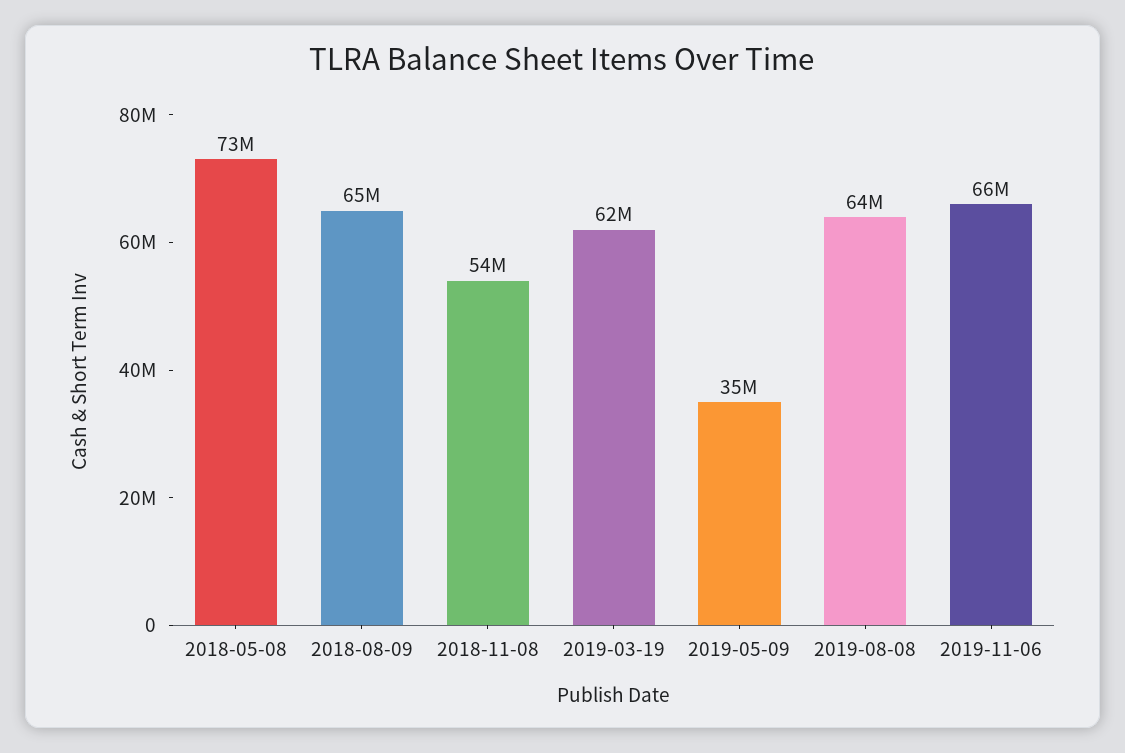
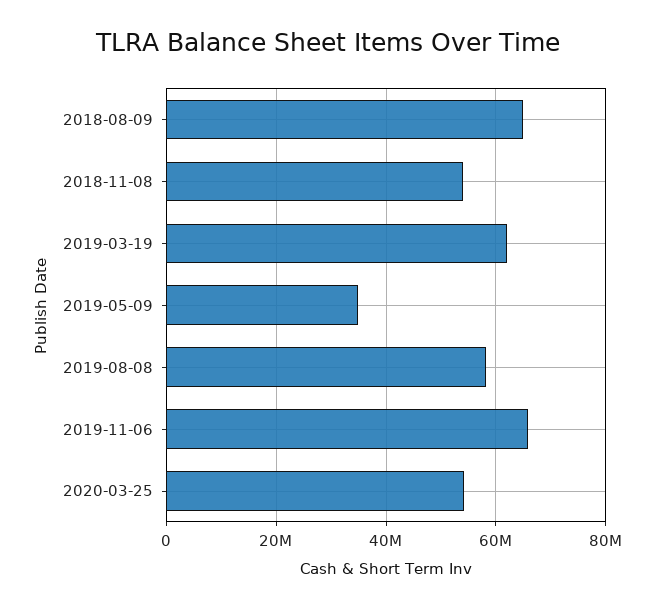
2018-05-08: 73000000 -> none
2019-08-08: 64000000 -> 58000000
2020-03-25: none -> 54000000

